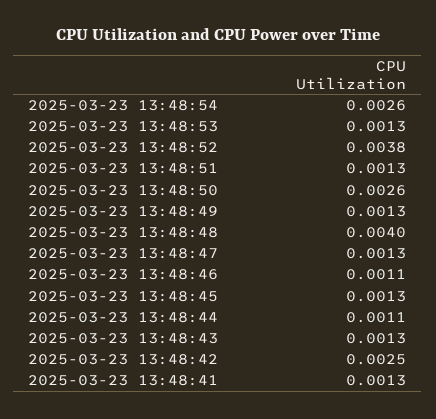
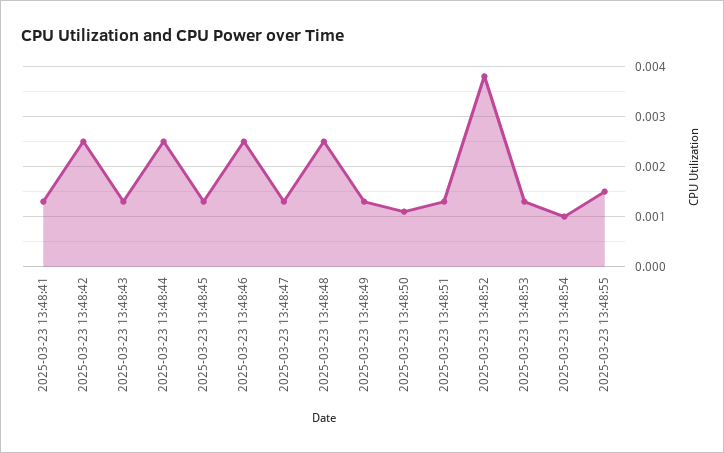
2025-03-23 13:48:54: 0.0026 -> 0.001
2025-03-23 13:48:50: 0.0026 -> 0.001
2025-03-23 13:48:48: 0.004 -> 0.0025
2025-03-23 13:48:46: 0.0011 -> 0.0025
2025-03-23 13:48:44: 0.0011 -> 0.0025
2025-03-23 13:48:55: none -> 0.0015

